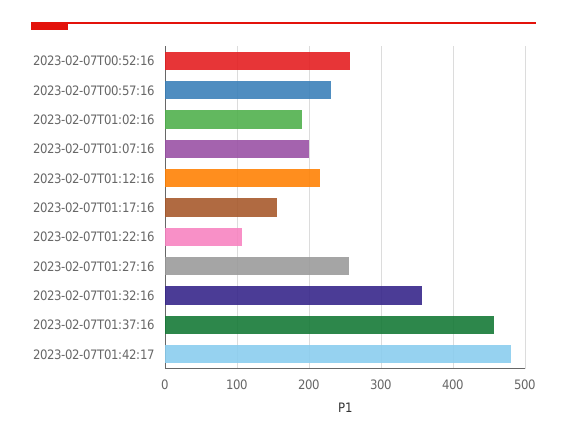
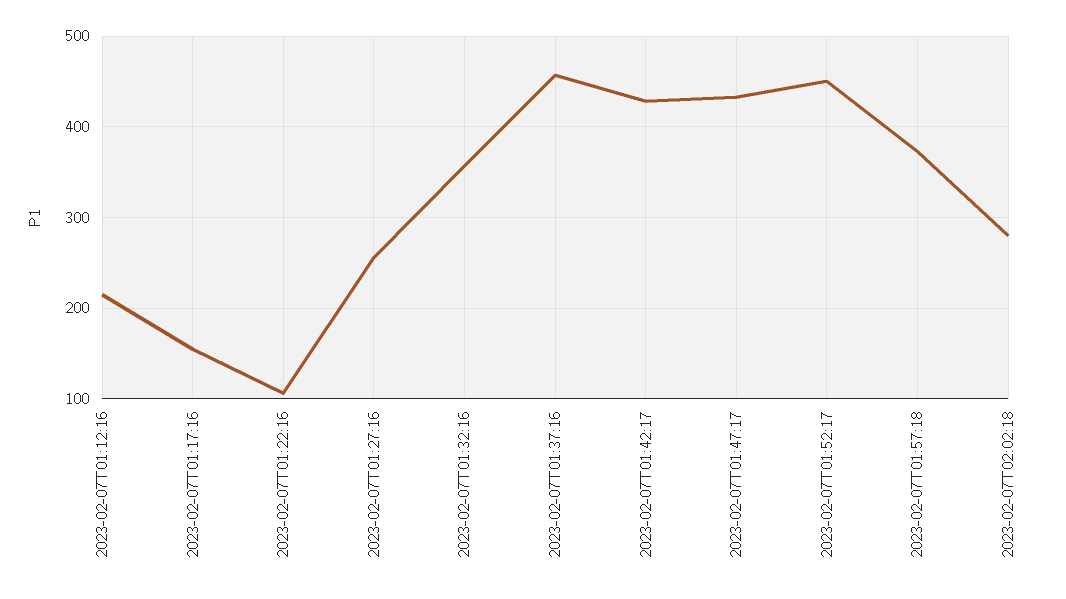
2023-02-07T00:52:16: 260 -> none
2023-02-07T00:57:16: 230 -> none
2023-02-07T01:02:16: 190 -> none
2023-02-07T01:07:16: 200 -> none
2023-02-07T01:42:17: 480 -> 430
2023-02-07T01:47:17: none -> 430
2023-02-07T01:52:17: none -> 450
2023-02-07T01:57:18: none -> 370
2023-02-07T02:02:18: none -> 280

